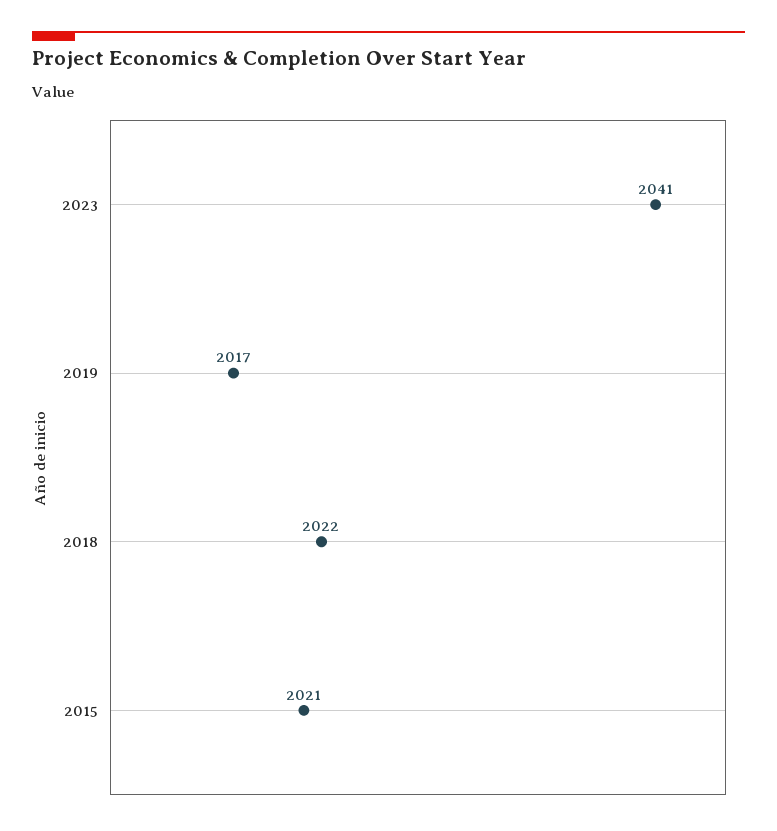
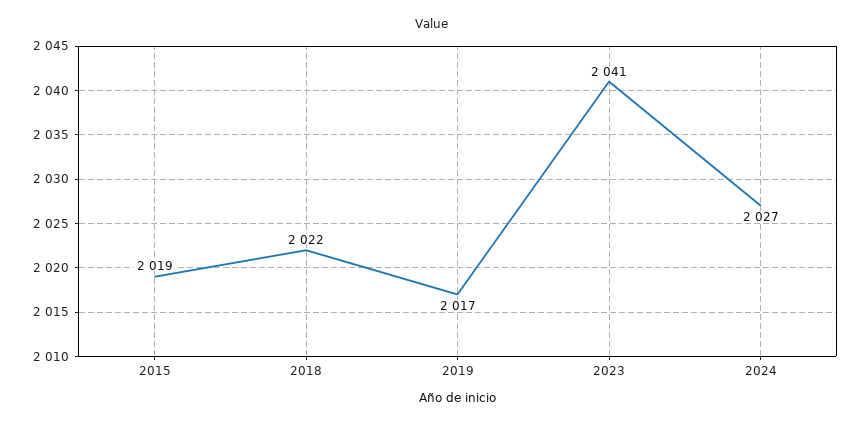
2015: 2021 -> 2019
2024: none -> 2027

